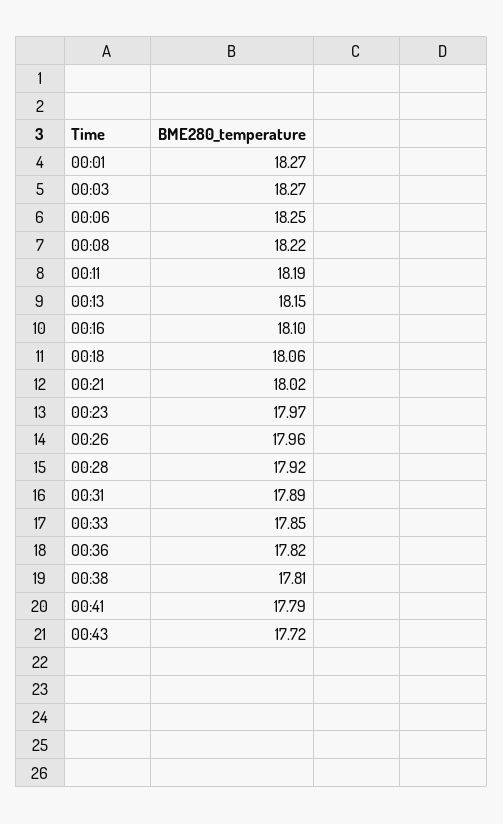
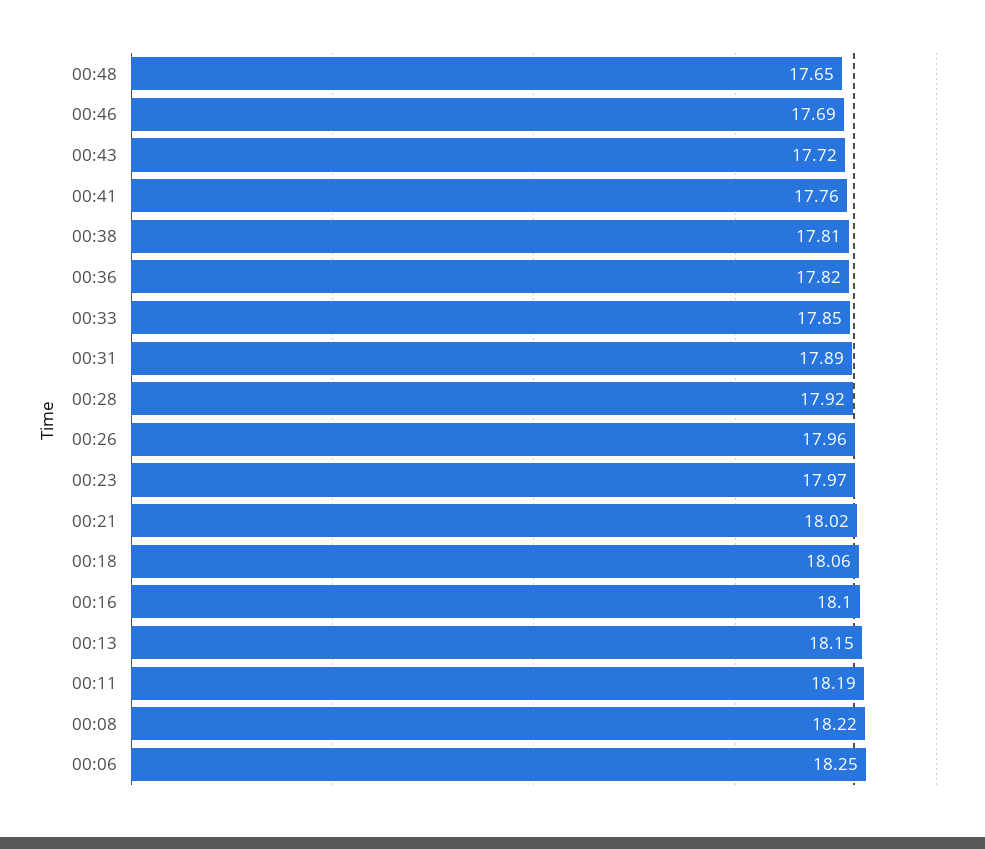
00:01: 18.27 -> none
00:03: 18.27 -> none
00:41: 17.79 -> 17.76
00:48: none -> 17.65
00:46: none -> 17.69

